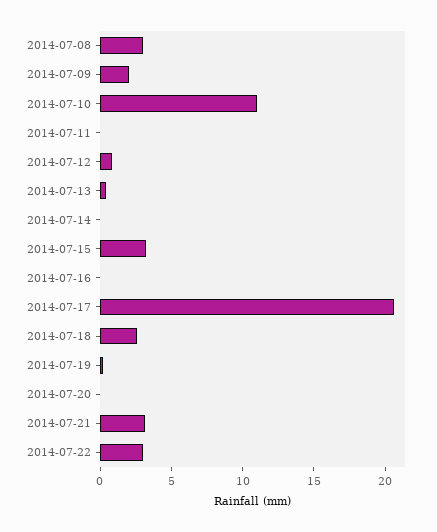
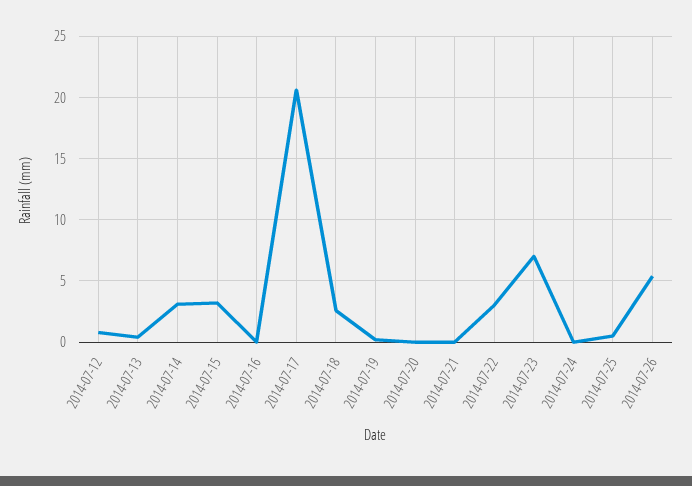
2014-07-08: 3 -> none
2014-07-09: 2 -> none
2014-07-10: 11 -> none
2014-07-11: 0 -> none
2014-07-14: 0 -> 3
2014-07-21: 3 -> 0
2014-07-23: none -> 7
2014-07-24: none -> 0
2014-07-25: none -> 0.5
2014-07-26: none -> 5.5

